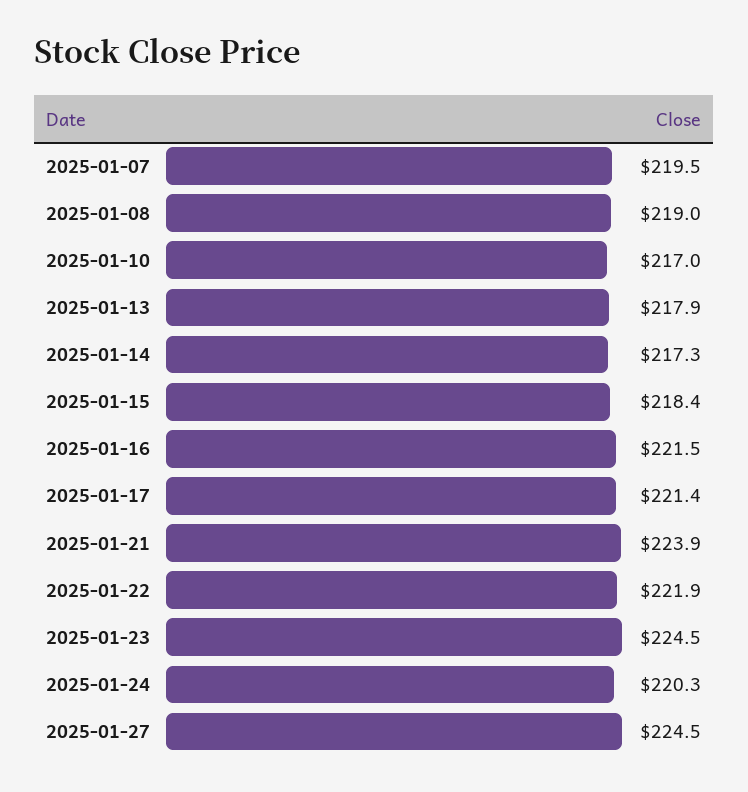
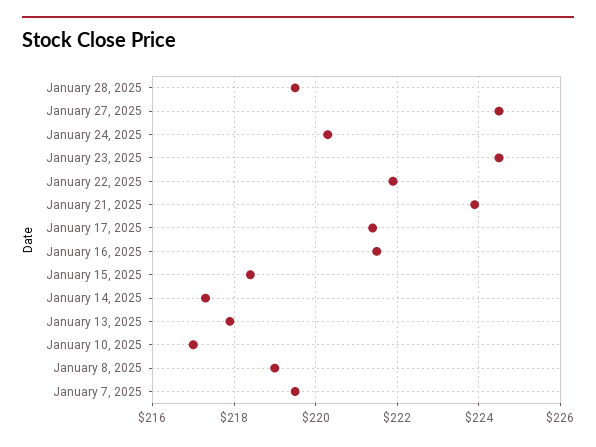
January 28, 2025: none -> 219.5

